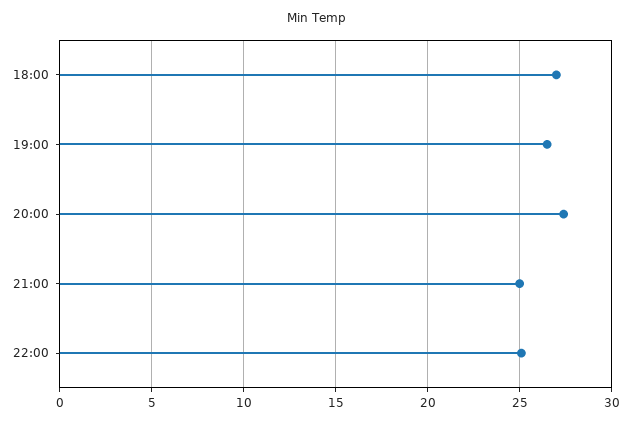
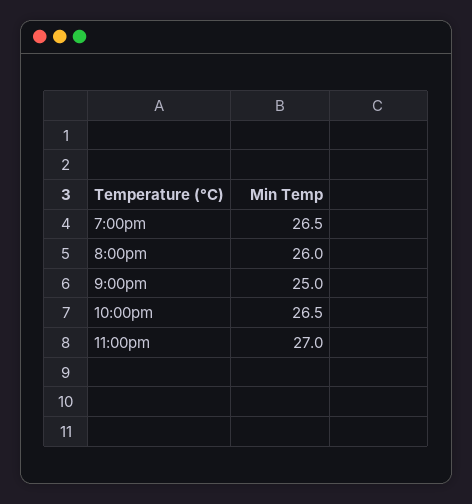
18:00: 27 -> none
20:00: 27.5 -> 26
22:00: 25 -> 26.5
11:00pm: none -> 27

